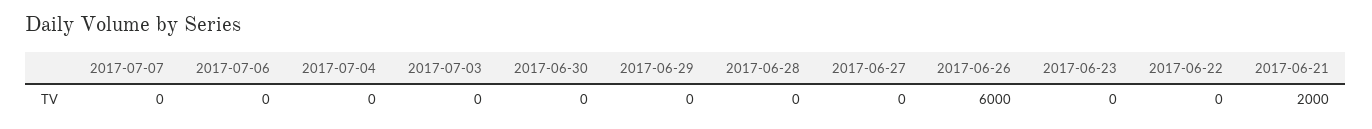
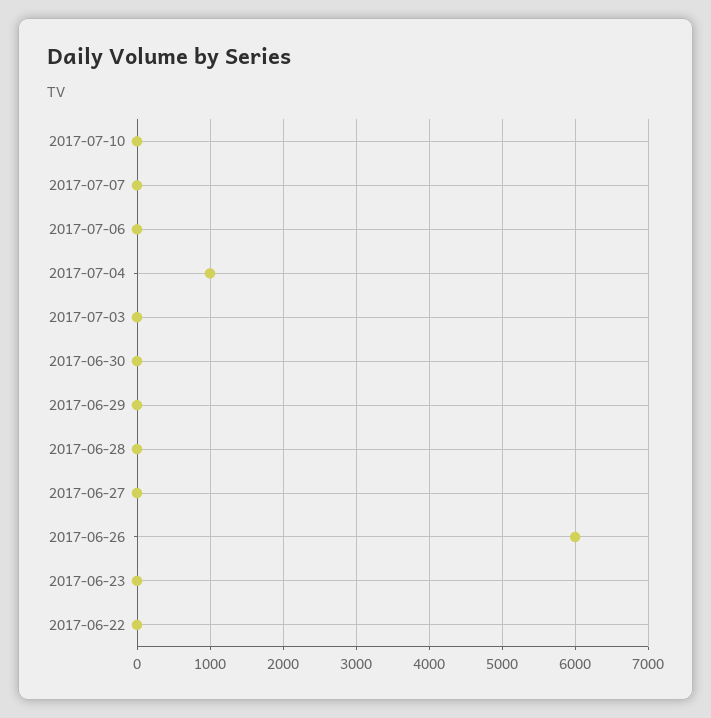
2017-07-04: 0 -> 1000
2017-06-21: 2000 -> none
2017-07-10: none -> 0

